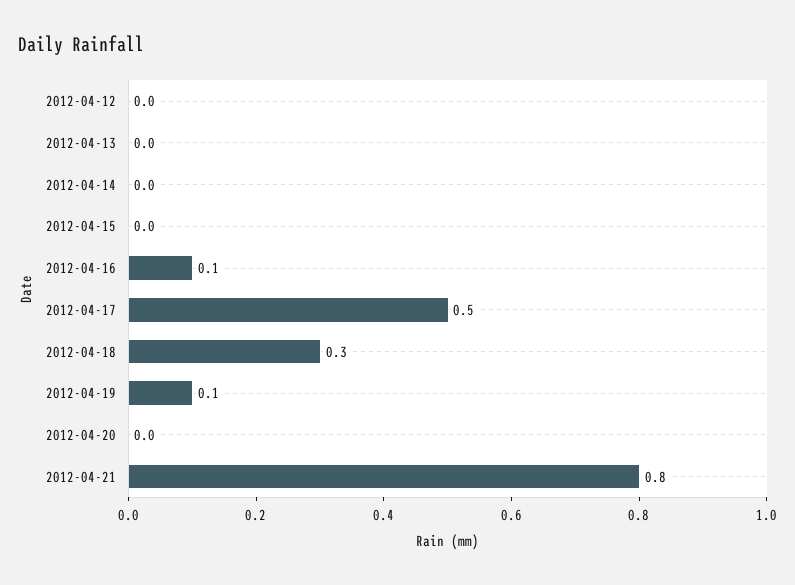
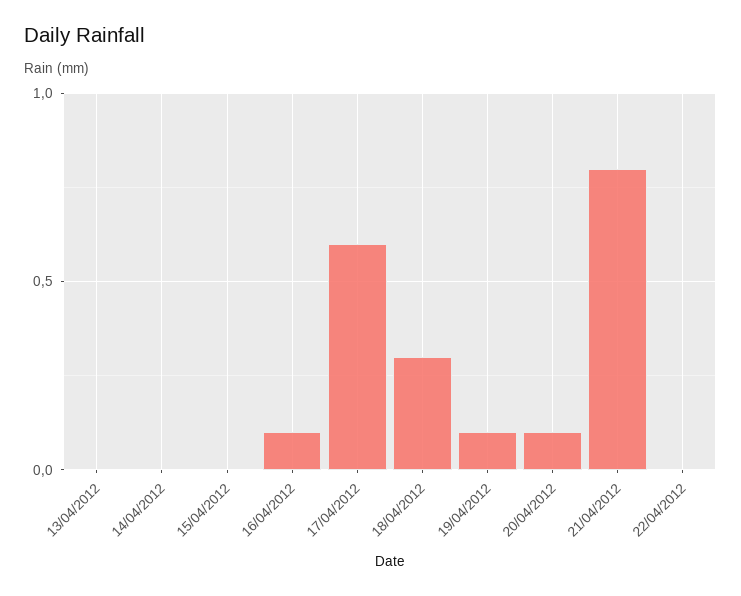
2012-04-12: 0 -> none
2012-04-17: 0.5 -> 0.6
2012-04-20: 0 -> 0.1
22/04/2012: none -> 0

